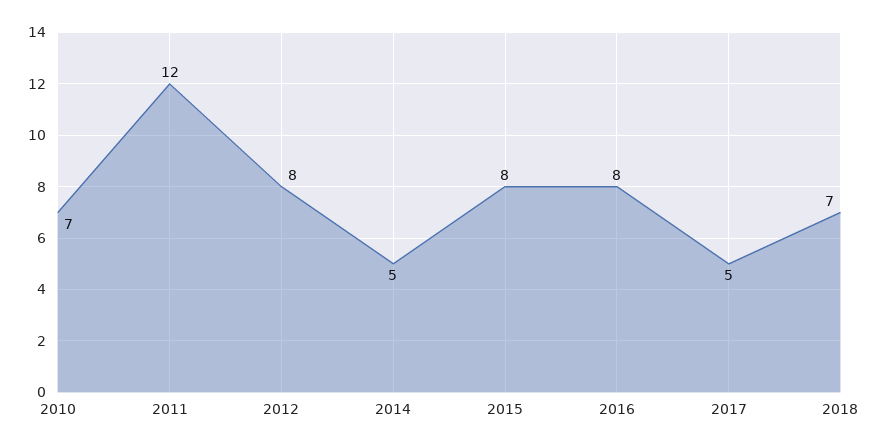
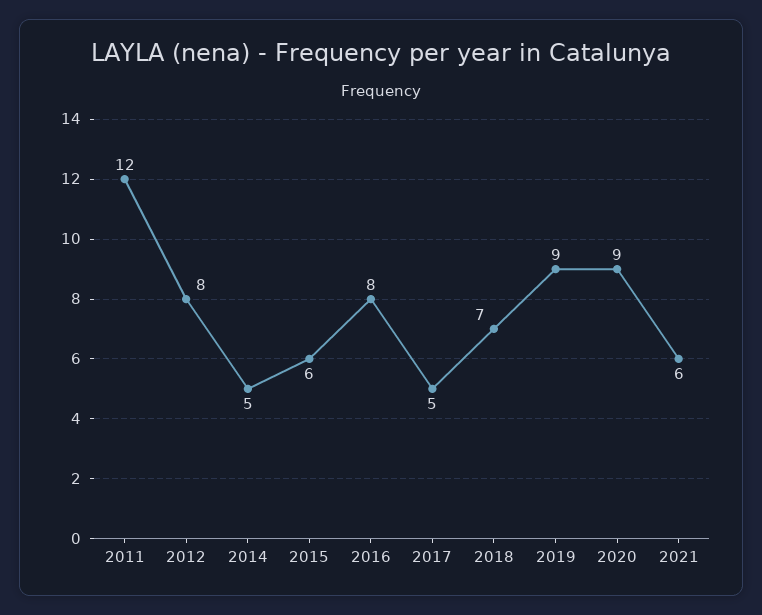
2010: 7 -> none
2015: 8 -> 6
2019: none -> 9
2020: none -> 9
2021: none -> 6

